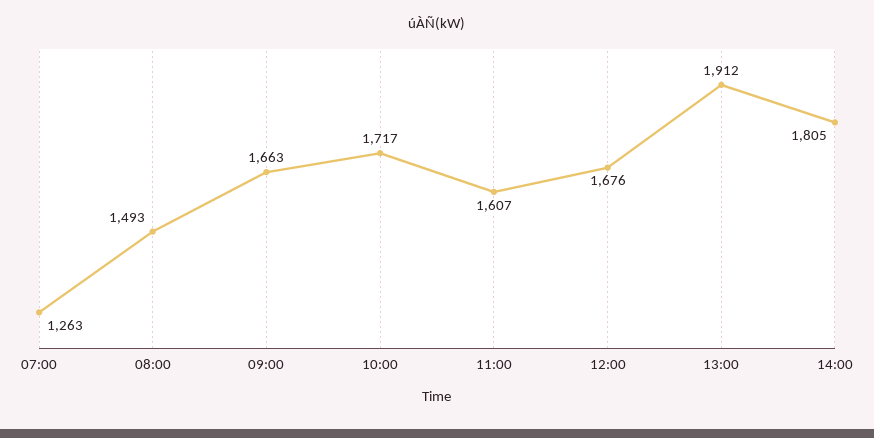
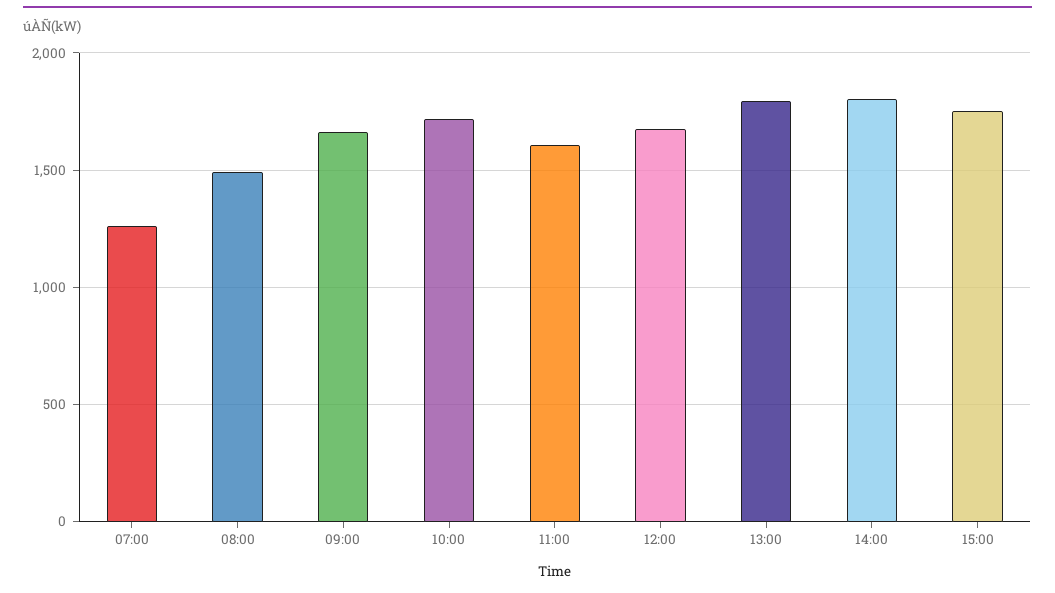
13:00: 1912 -> 1800
15:00: none -> 1750

